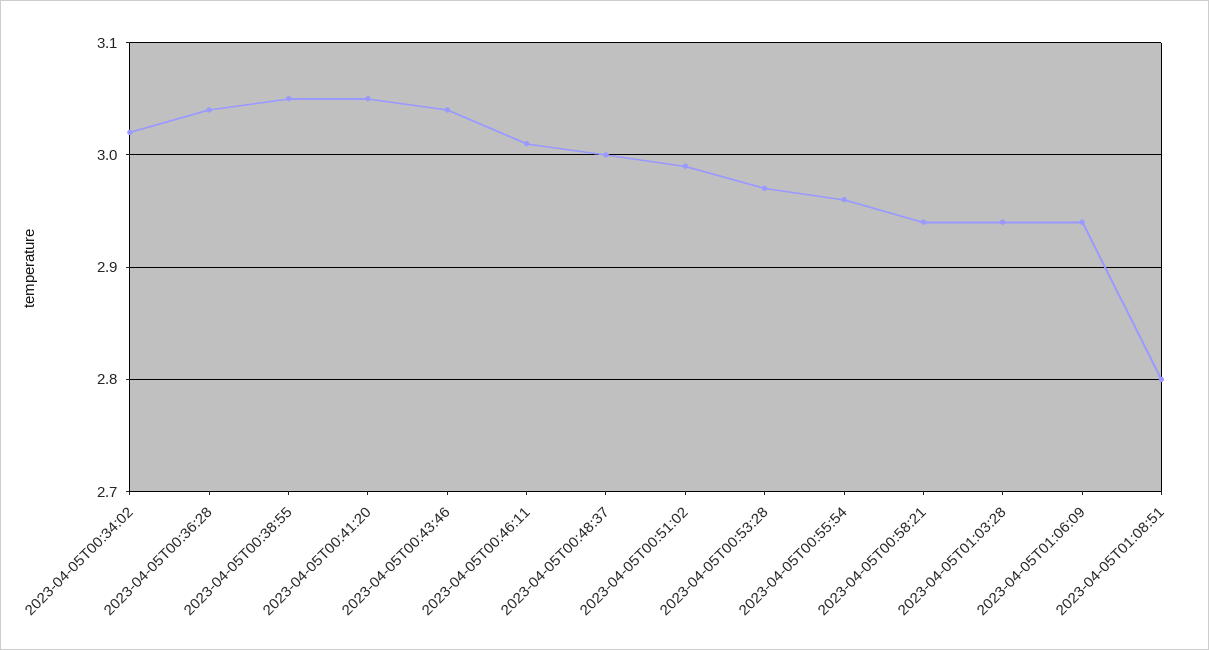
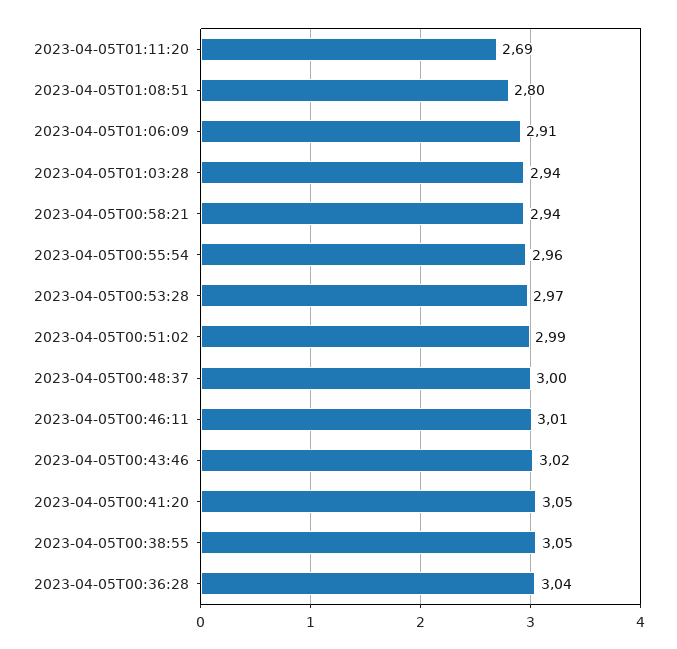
2023-04-05T00:34:02: 3.02 -> none
2023-04-05T00:43:46: 3.04 -> 3.02
2023-04-05T01:06:09: 2.94 -> 2.91
2023-04-05T01:11:20: none -> 2.69

